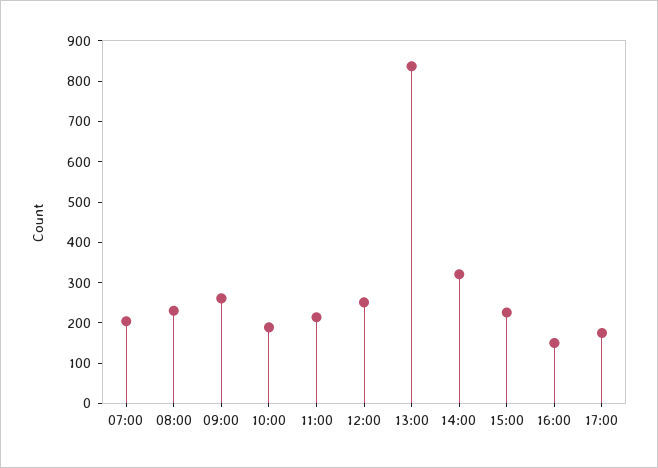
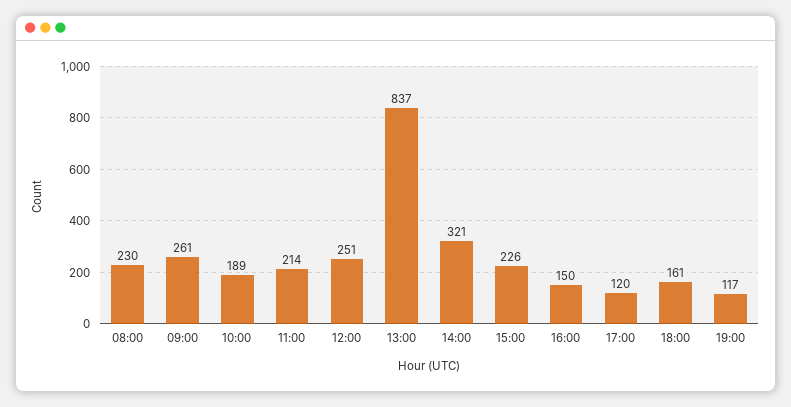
07:00: 200 -> none
17:00: 180 -> 120
18:00: none -> 161
19:00: none -> 117

